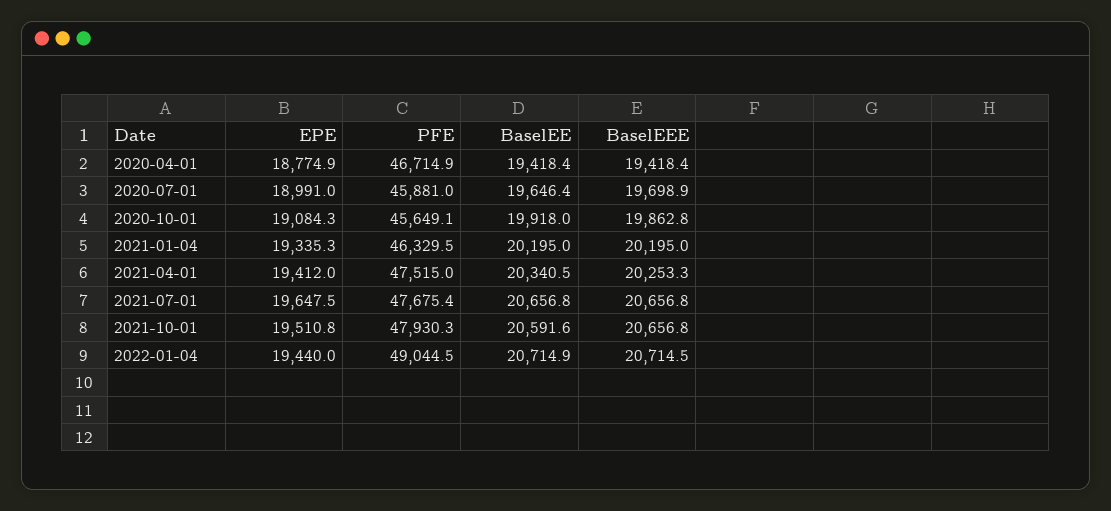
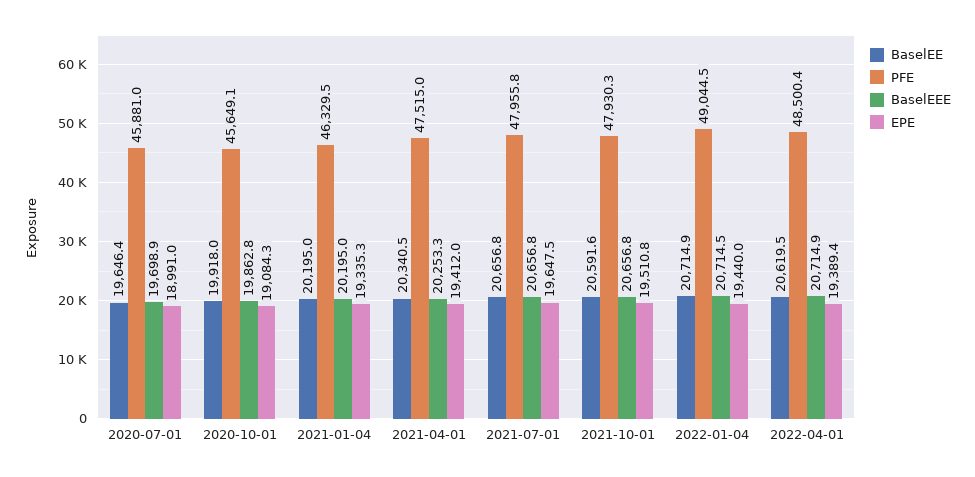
EPE, 2020-04-01: 18774.9 -> none
PFE, 2020-04-01: 46714.9 -> none
BaselEE, 2020-04-01: 19418.4 -> none
BaselEEE, 2020-04-01: 19418.4 -> none
PFE, 2021-07-01: 47675.4 -> 47955.8
BaselEE, 2022-04-01: none -> 20619.5
PFE, 2022-04-01: none -> 48500.4
BaselEEE, 2022-04-01: none -> 20714.9
EPE, 2022-04-01: none -> 19389.4

